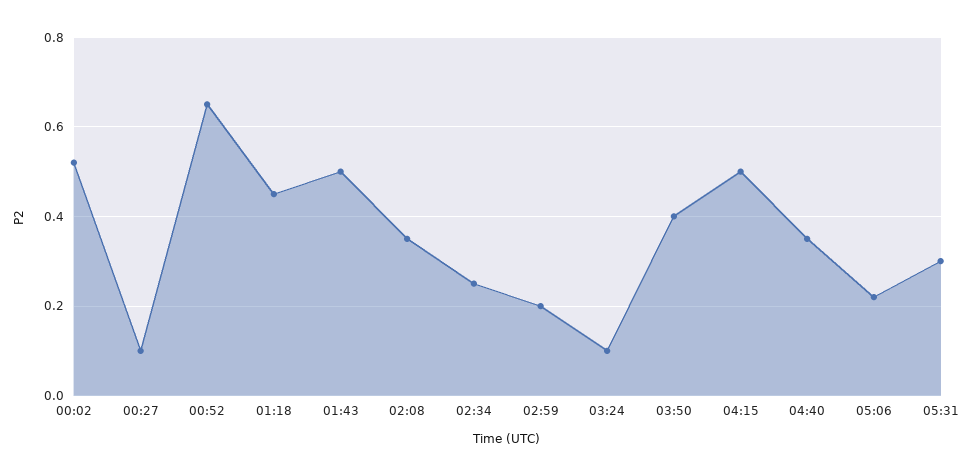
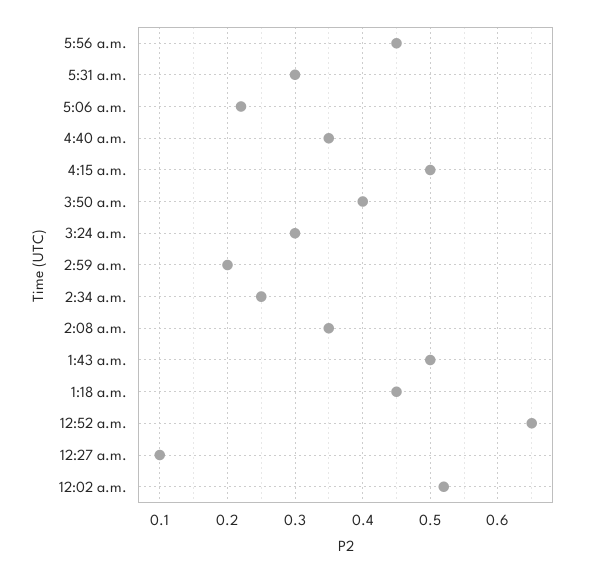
03:24: 0.1 -> 0.3
5:56 a.m.: none -> 0.45

